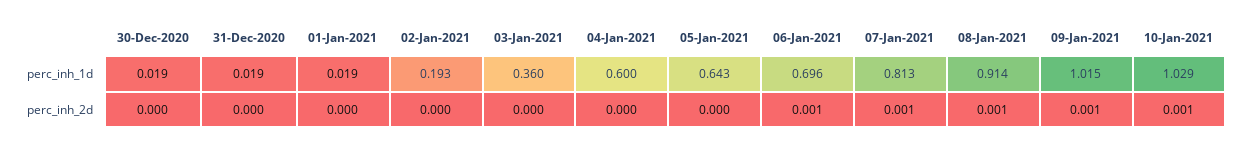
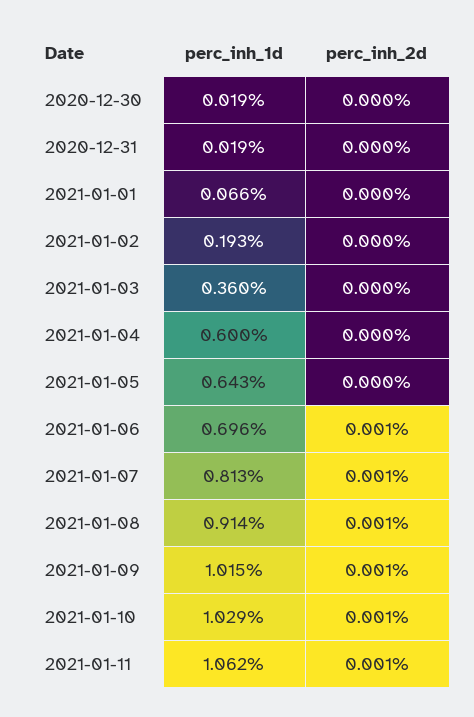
01-Jan-2021, perc_inh_1d: 0.019 -> 0.066
2021-01-11, perc_inh_1d: none -> 1.062
2021-01-11, perc_inh_2d: none -> 0.001

